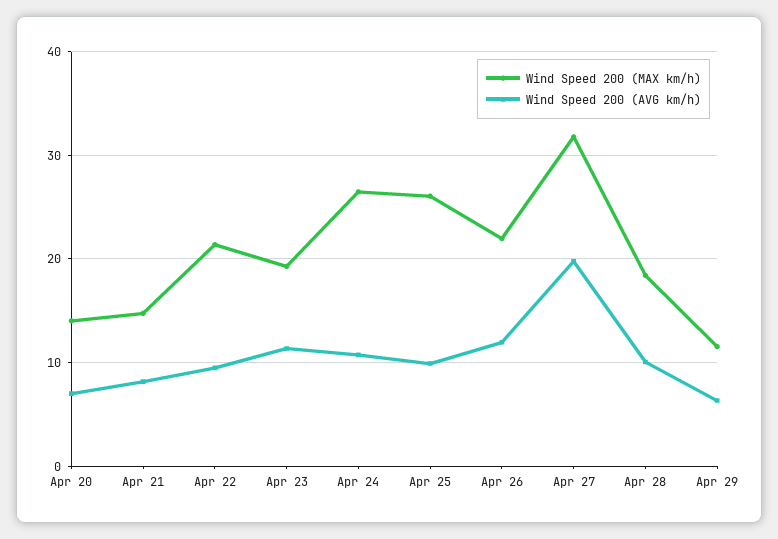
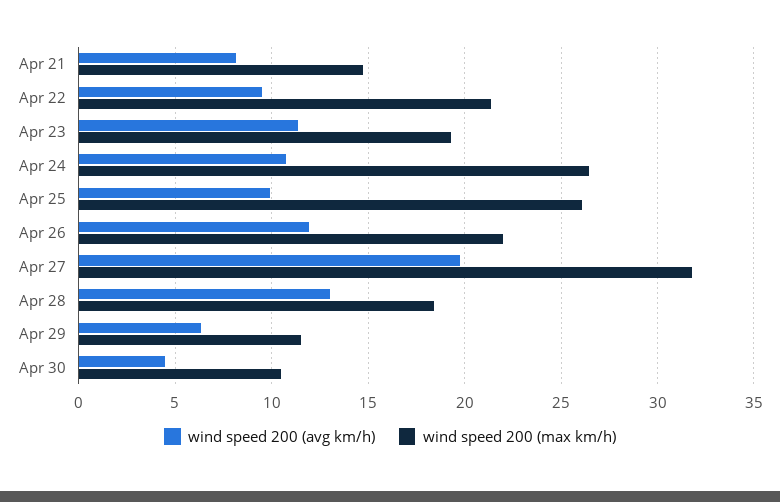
Wind Speed 200 (MAX km/h), Apr 20: 14 -> none
Wind Speed 200 (AVG km/h), Apr 20: 7 -> none
Wind Speed 200 (AVG km/h), Apr 28: 10 -> 13
Wind Speed 200 (AVG km/h), Apr 30: none -> 4.5
Wind Speed 200 (MAX km/h), Apr 30: none -> 10.5

